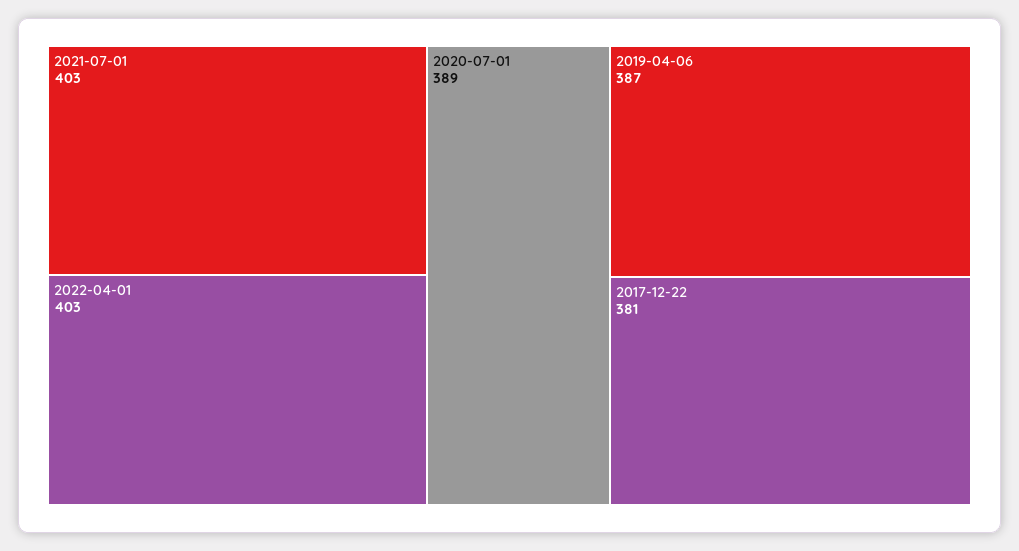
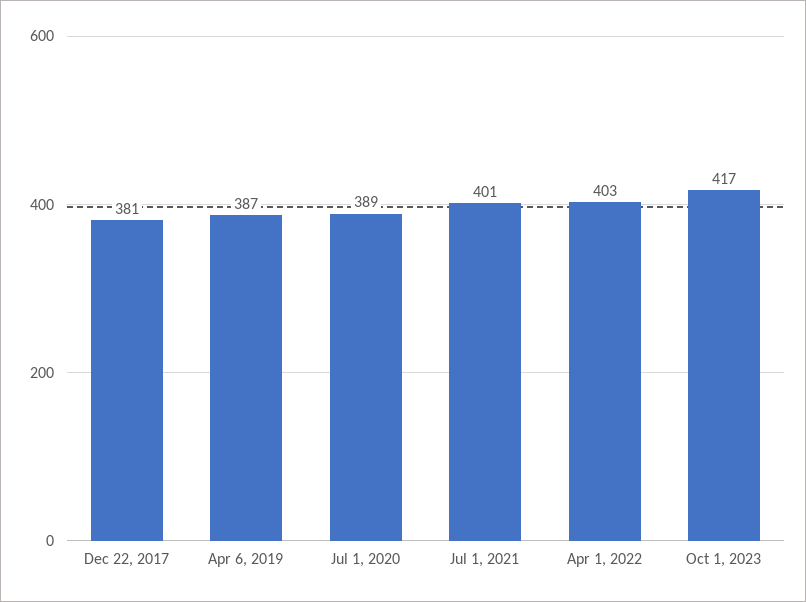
2021-07-01: 403 -> 401
Oct 1, 2023: none -> 417

